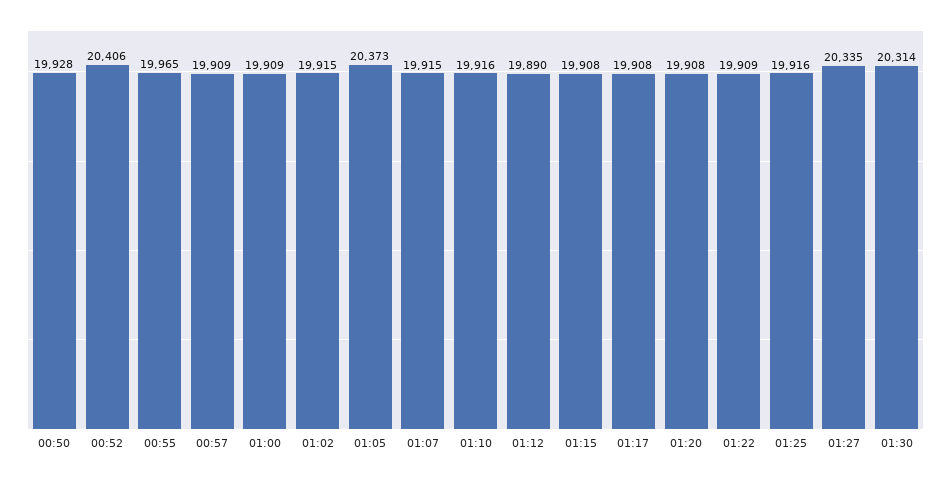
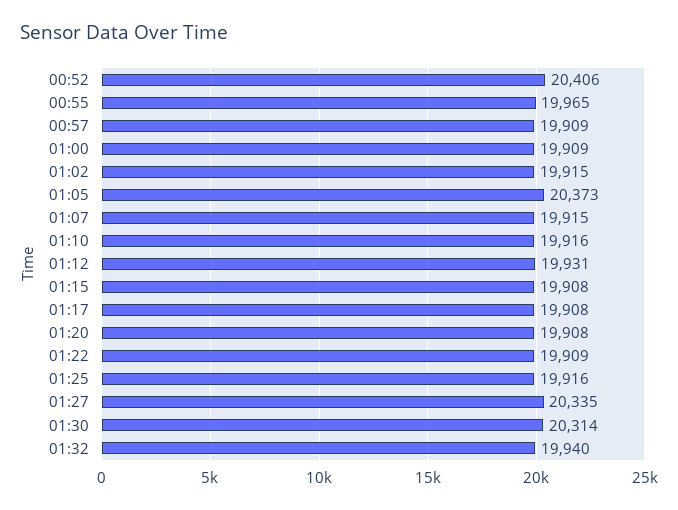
00:50: 19928 -> none
01:12: 19890 -> 19931
01:32: none -> 19940

